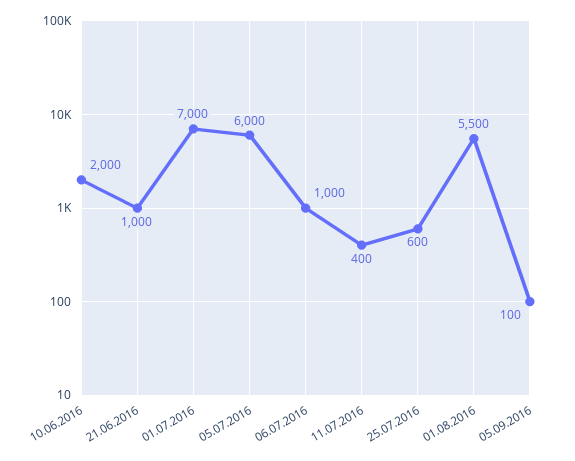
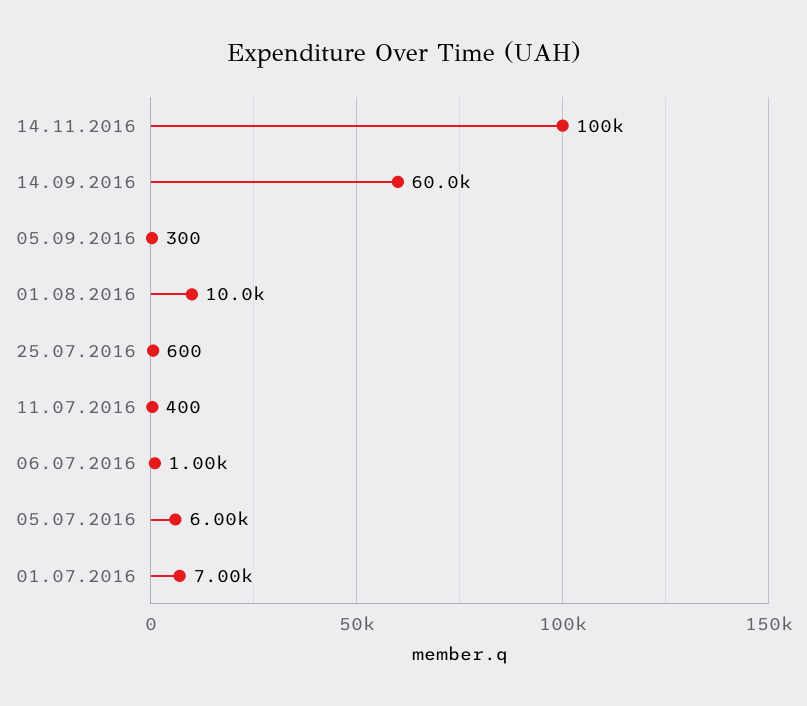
10.06.2016: 2000 -> none
21.06.2016: 1000 -> none
01.08.2016: 5500 -> 10000
05.09.2016: 100 -> 300
14.11.2016: none -> 100000
14.09.2016: none -> 60000

